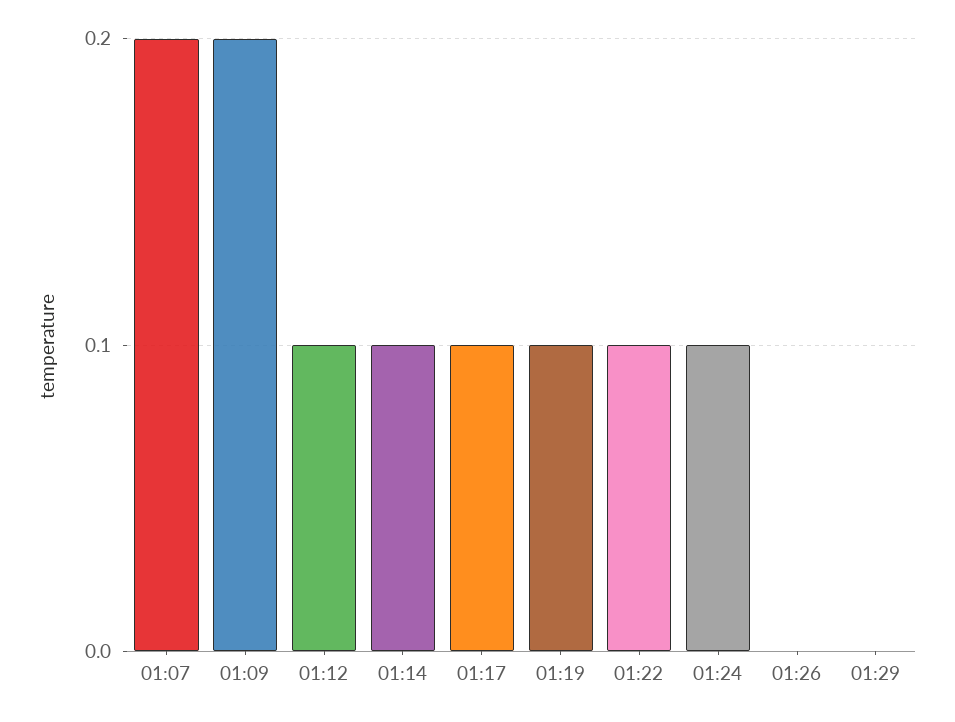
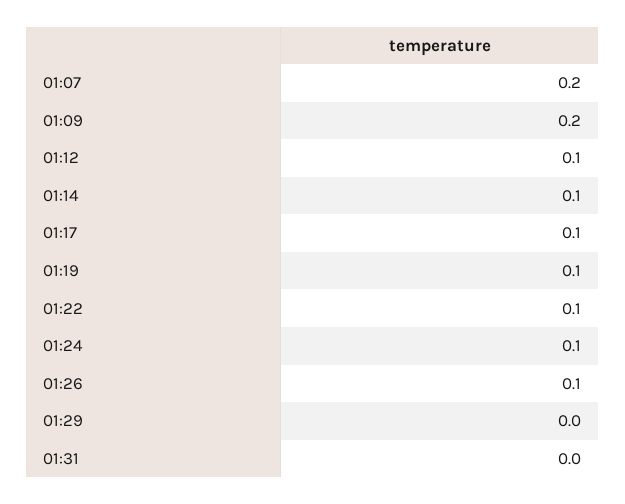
01:26: 0 -> 0.1
01:31: none -> 0

